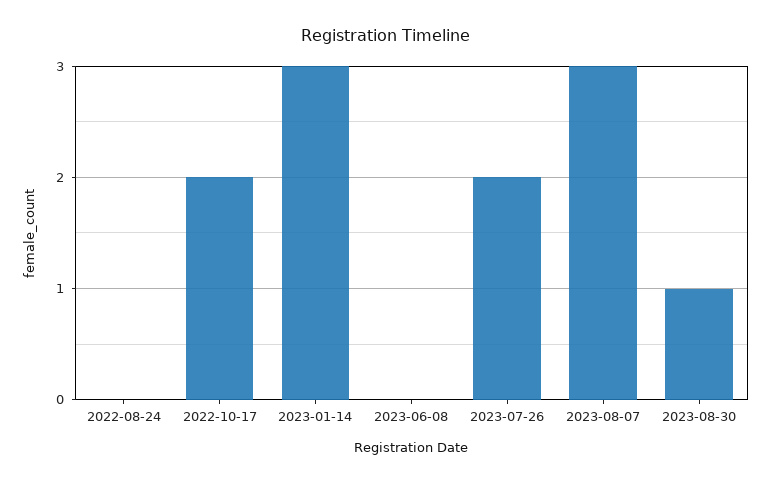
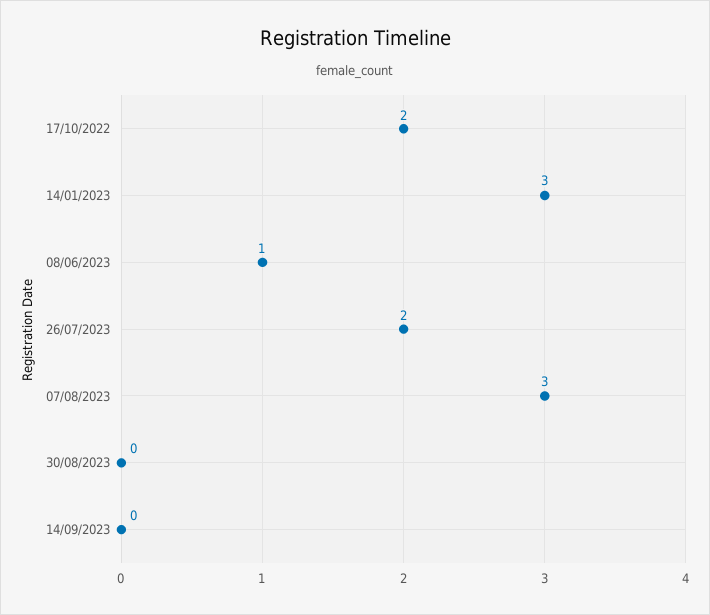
2022-08-24: 0 -> none
2023-06-08: 0 -> 1
2023-08-30: 1 -> 0
14/09/2023: none -> 0

